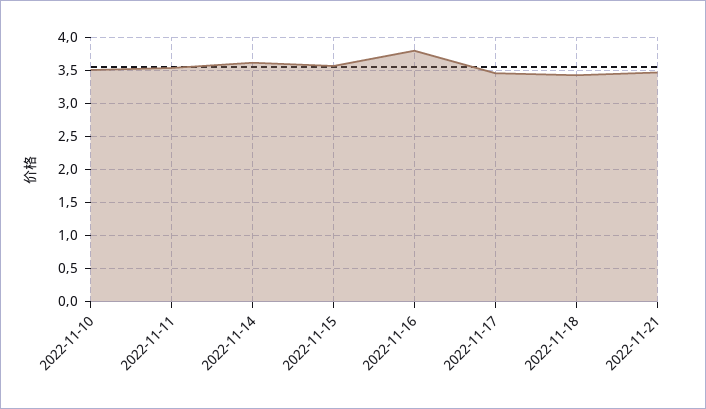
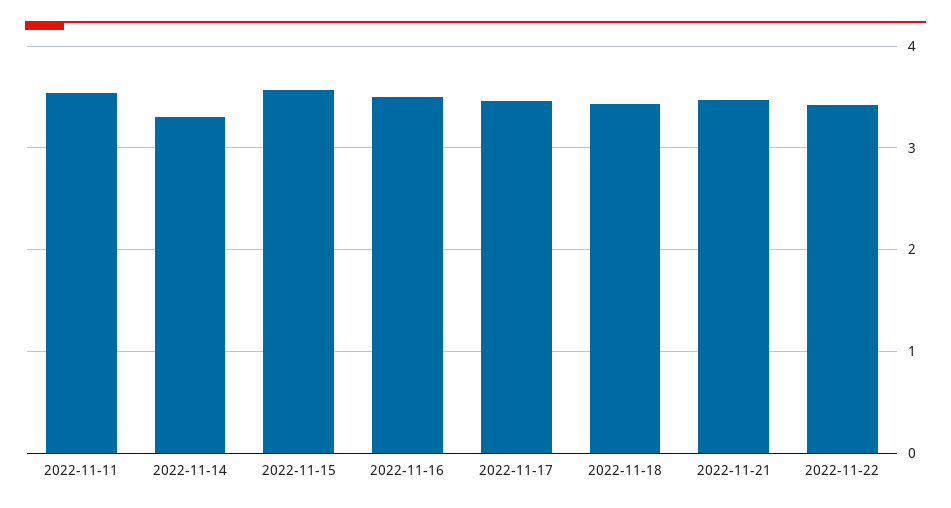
2022-11-10: 3.5 -> none
2022-11-14: 3.6 -> 3.3
2022-11-16: 3.8 -> 3.5
2022-11-22: none -> 3.4

